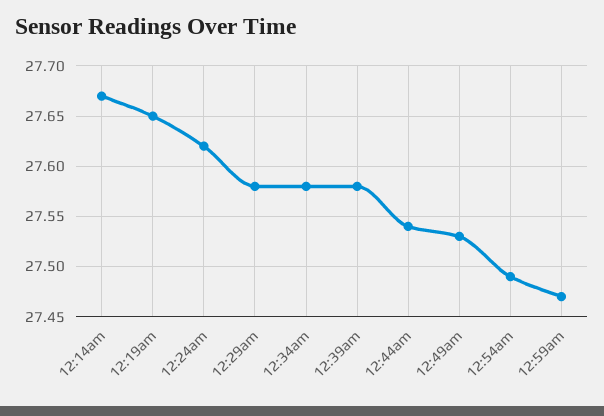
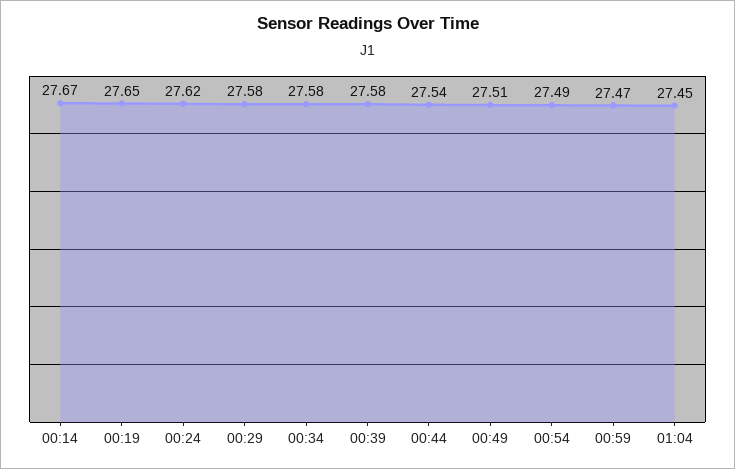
12:49am: 27.53 -> 27.51
01:04: none -> 27.45

